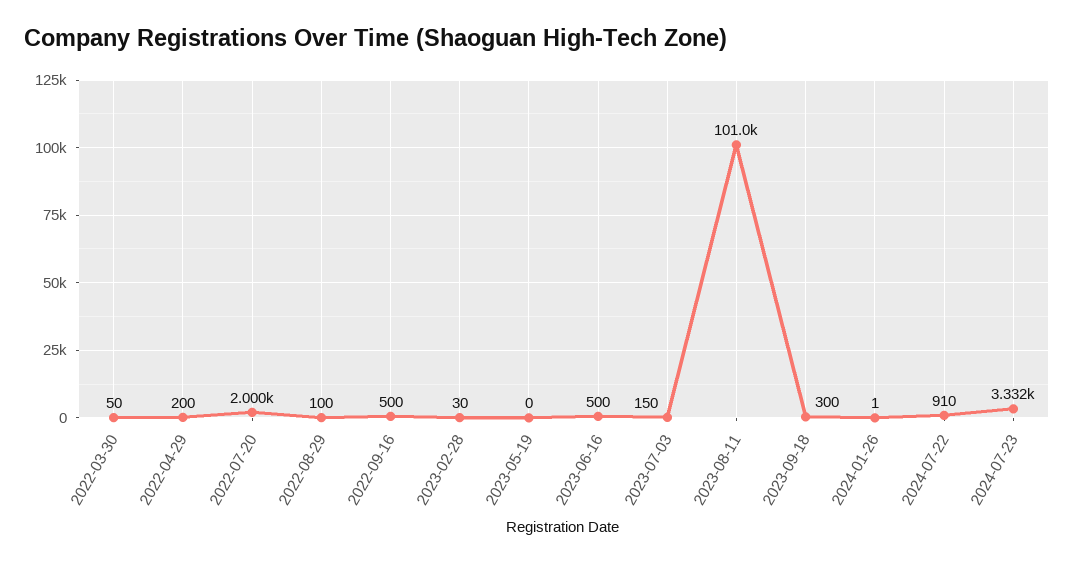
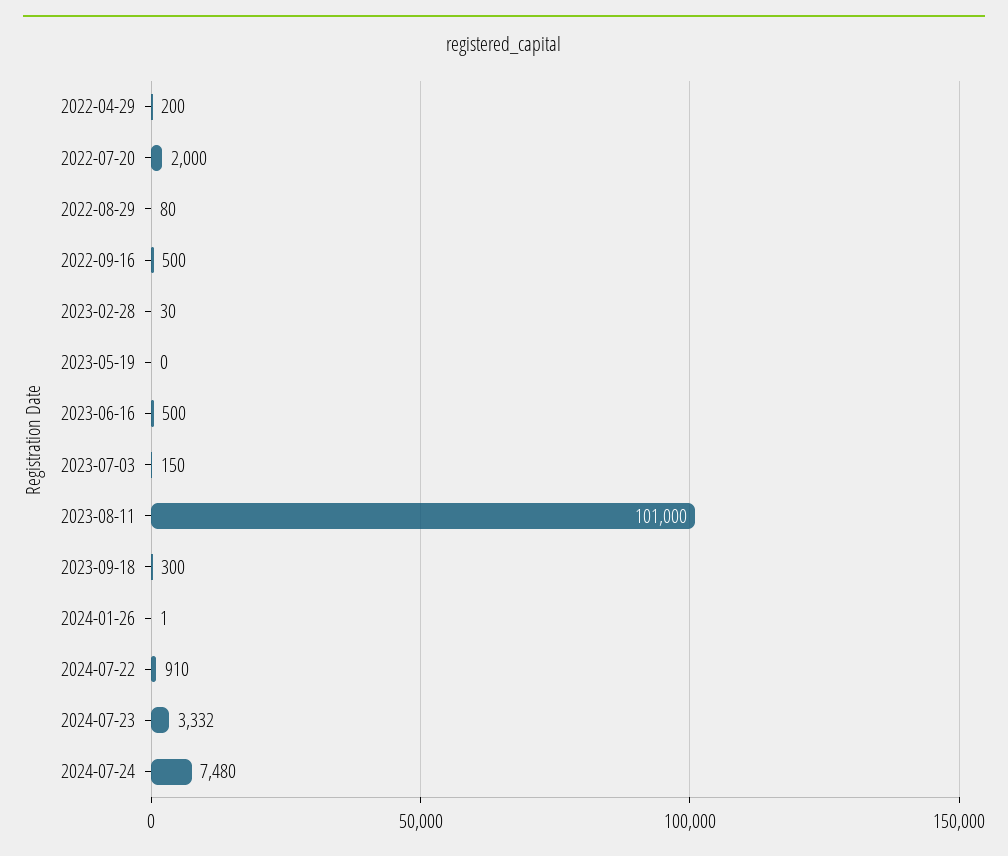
2022-03-30: 50 -> none
2022-08-29: 100 -> 80
2024-07-24: none -> 7480

